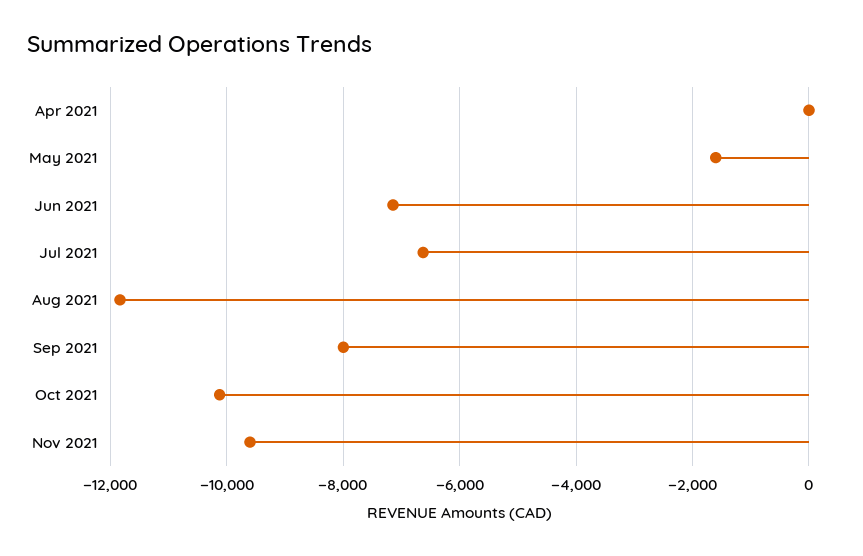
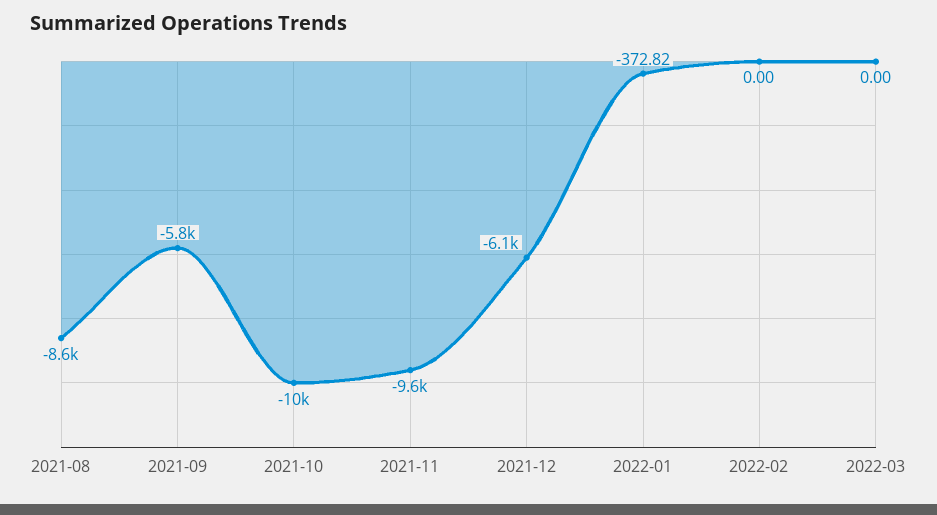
Apr 2021: 0 -> none
May 2021: -1600 -> none
Jun 2021: -7200 -> none
Jul 2021: -6600 -> none
Aug 2021: -11800 -> -8600
Sep 2021: -8000 -> -5800
2021-12: none -> -6100
2022-01: none -> -372.82
2022-02: none -> 0
2022-03: none -> 0

